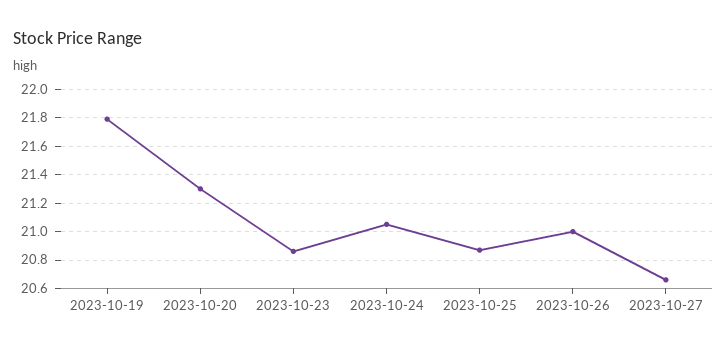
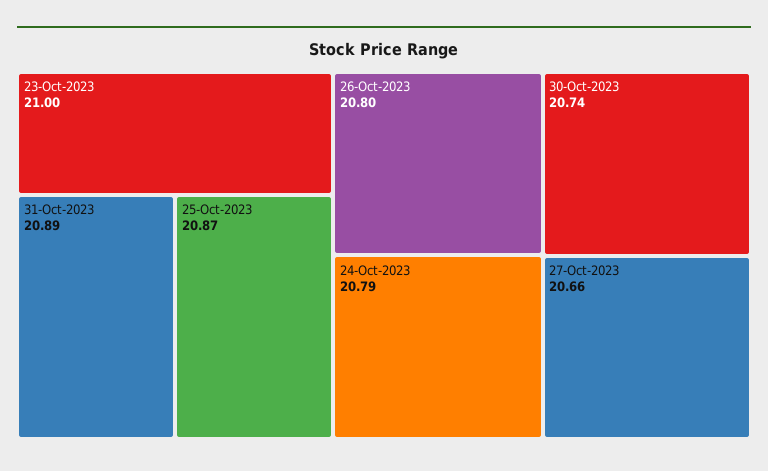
2023-10-19: 21.8 -> none
2023-10-20: 21.3 -> none
2023-10-23: 20.85 -> 21
2023-10-24: 21.05 -> 20.79
2023-10-26: 21 -> 20.8
31-Oct-2023: none -> 20.89
30-Oct-2023: none -> 20.74

